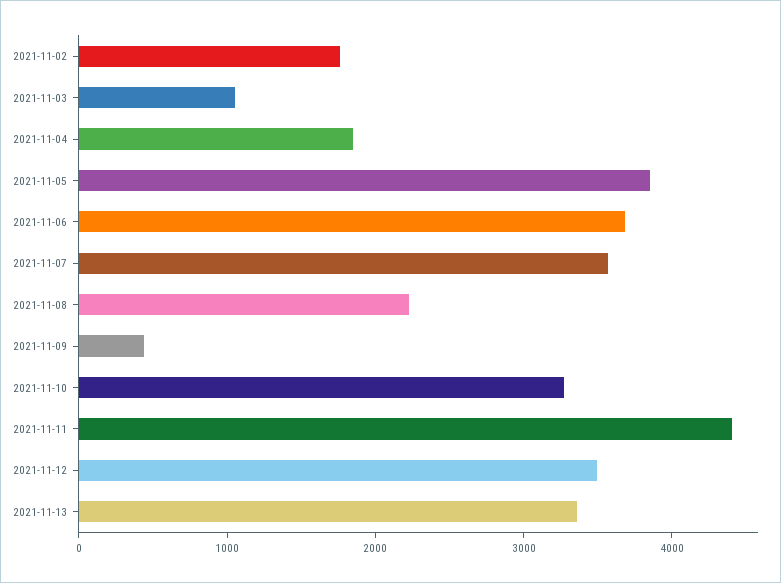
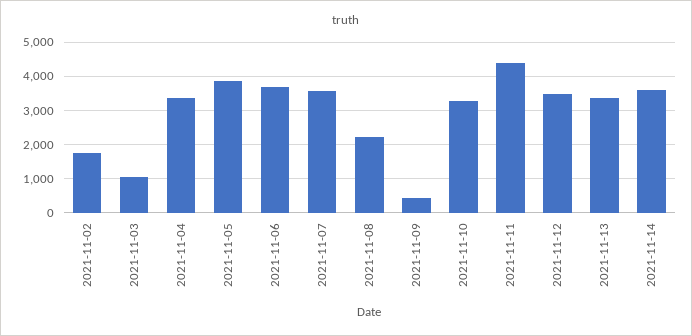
2021-11-04: 1800 -> 3400
2021-11-14: none -> 3600

